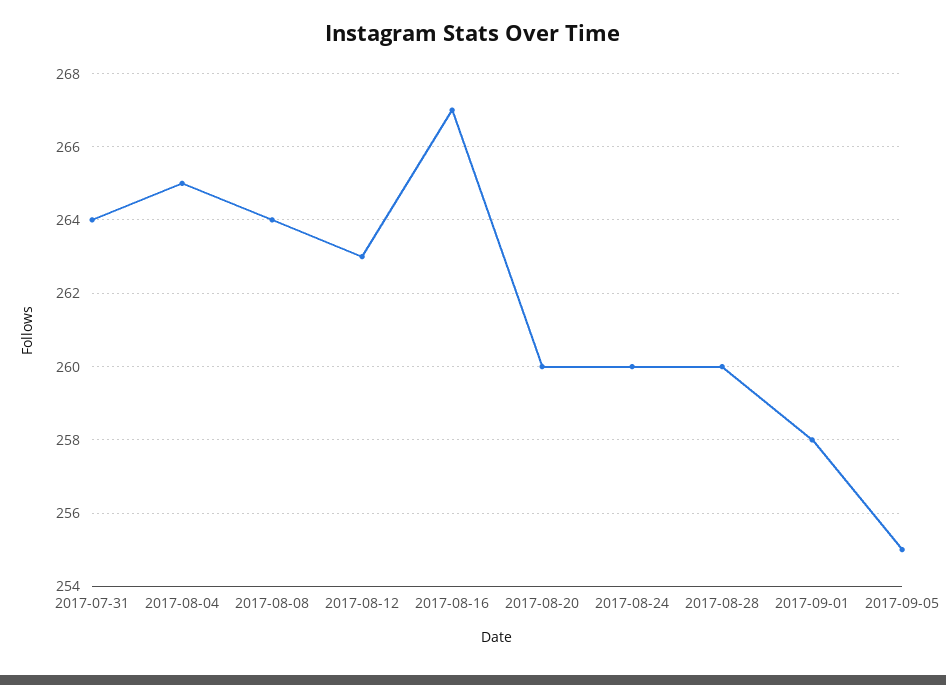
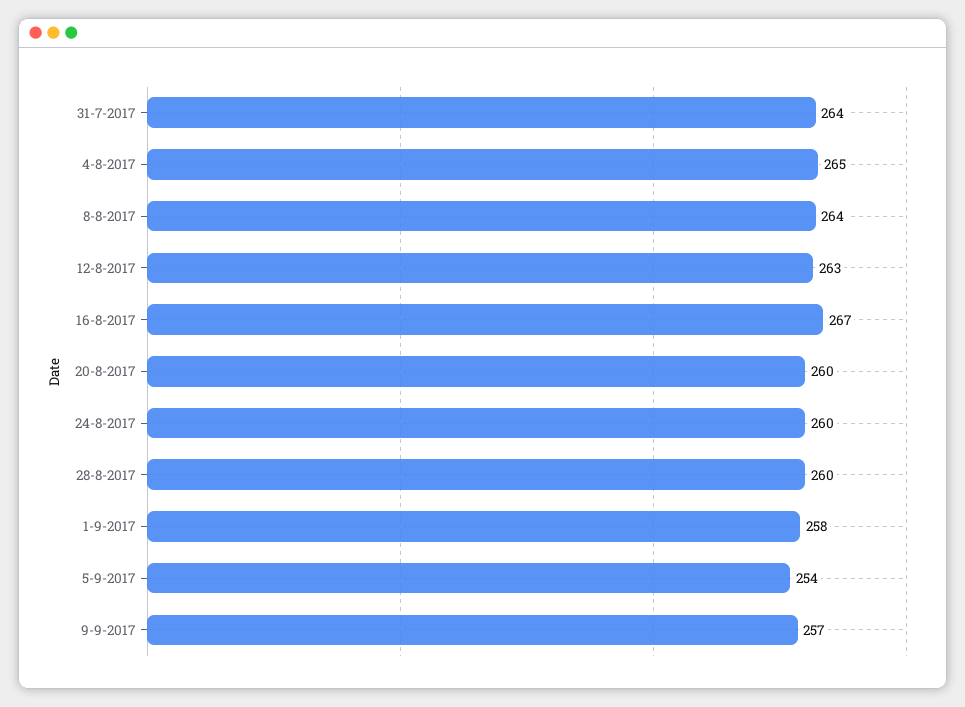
2017-09-05: 255 -> 254
9-9-2017: none -> 257

